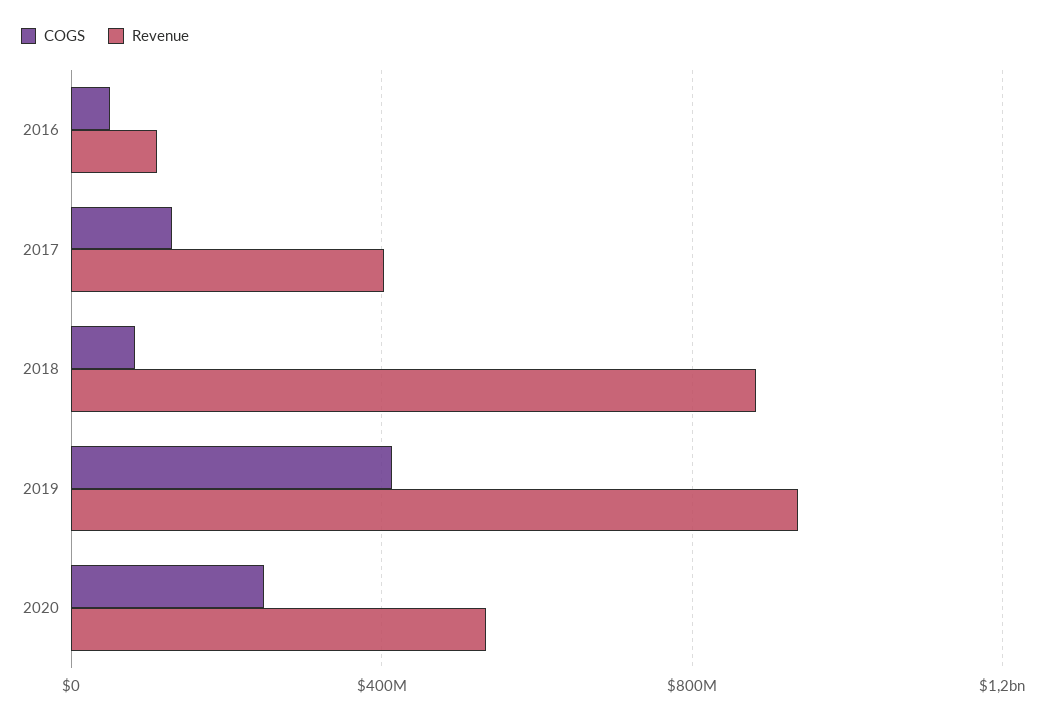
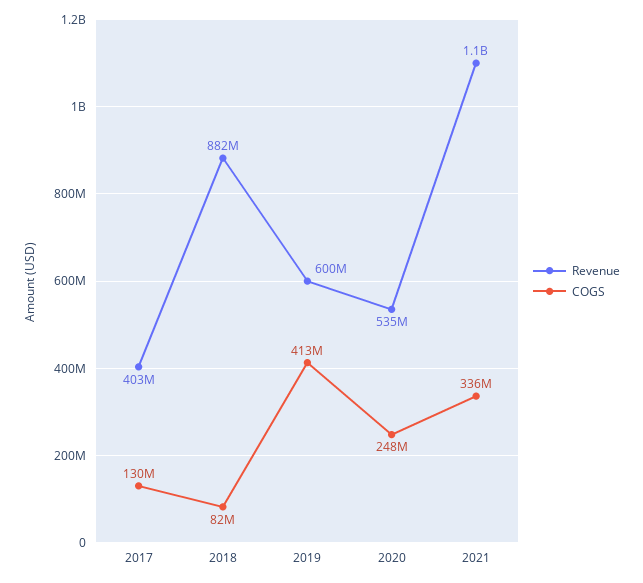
COGS, 2016: 50000000 -> none
Revenue, 2016: 100000000 -> none
Revenue, 2019: 950000000 -> 600000000
Revenue, 2021: none -> 1100000000
COGS, 2021: none -> 336000000

